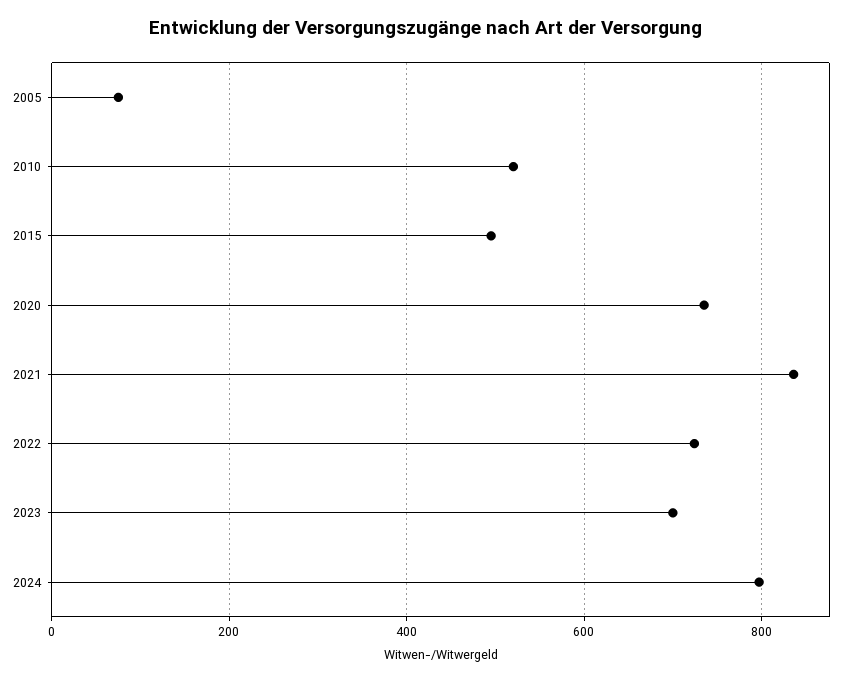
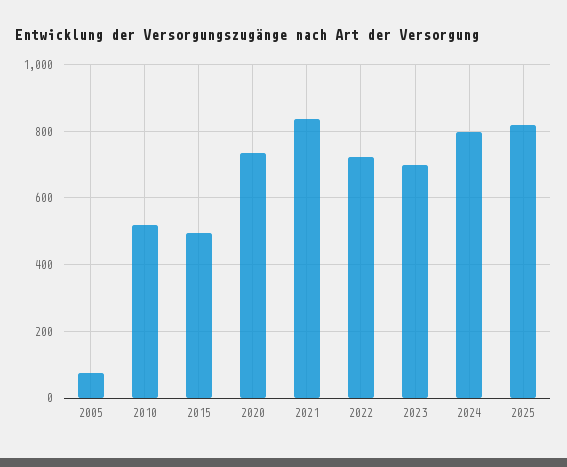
2025: none -> 820

